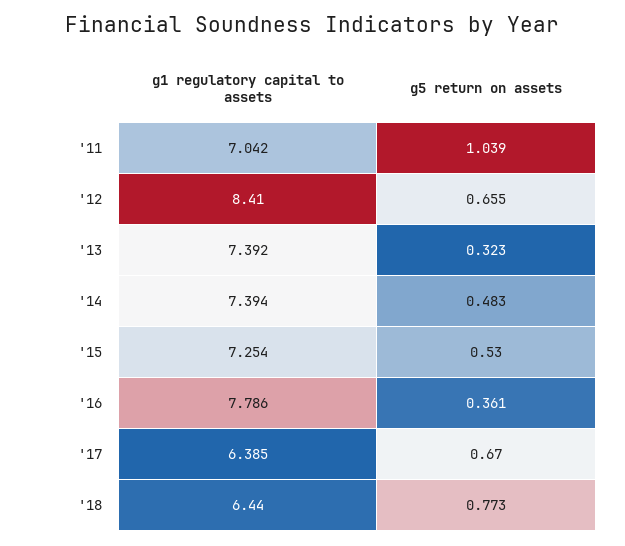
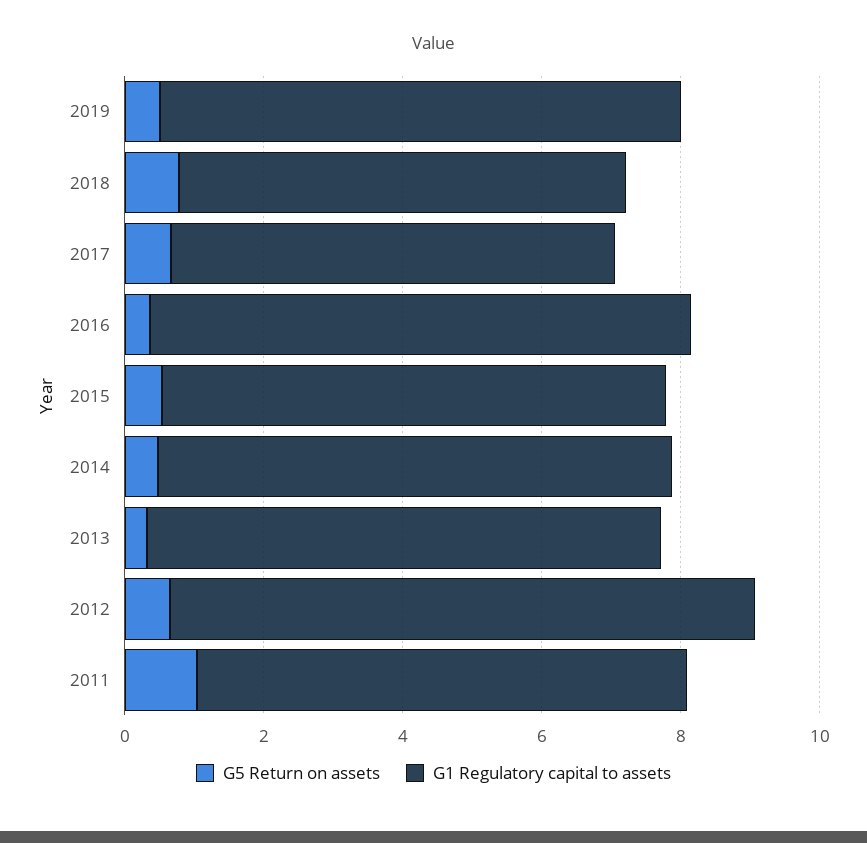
g5 return on assets, 2019: none -> 0.5
g1 regulatory capital to assets, 2019: none -> 7.5

